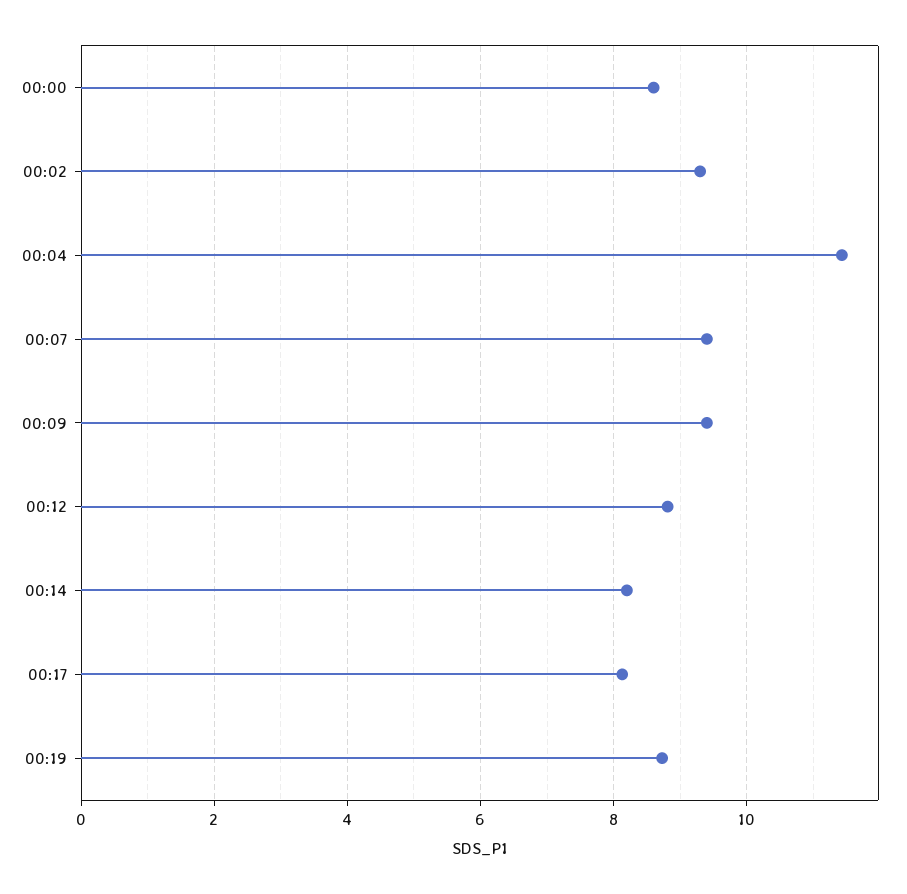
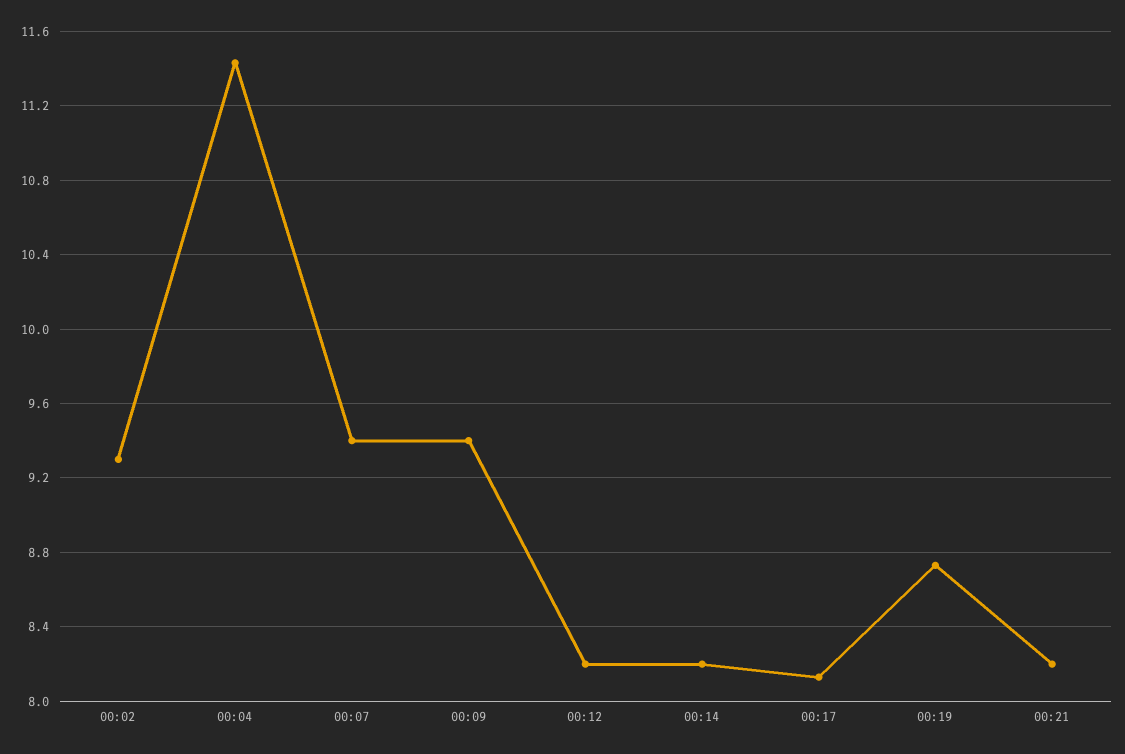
00:00: 8.6 -> none
00:12: 8.8 -> 8.2
00:21: none -> 8.2

